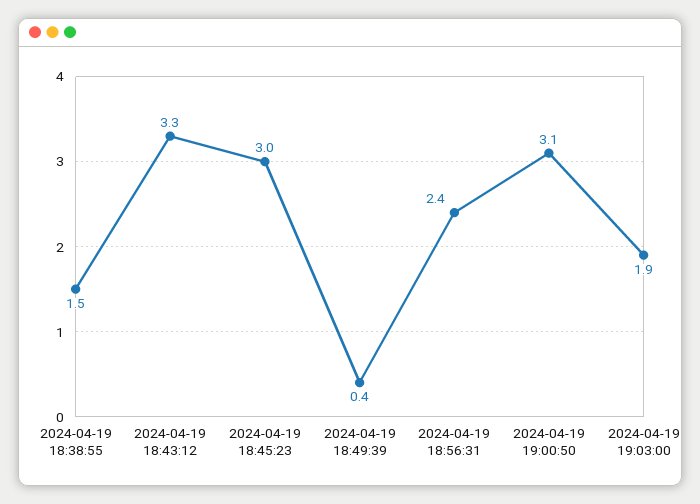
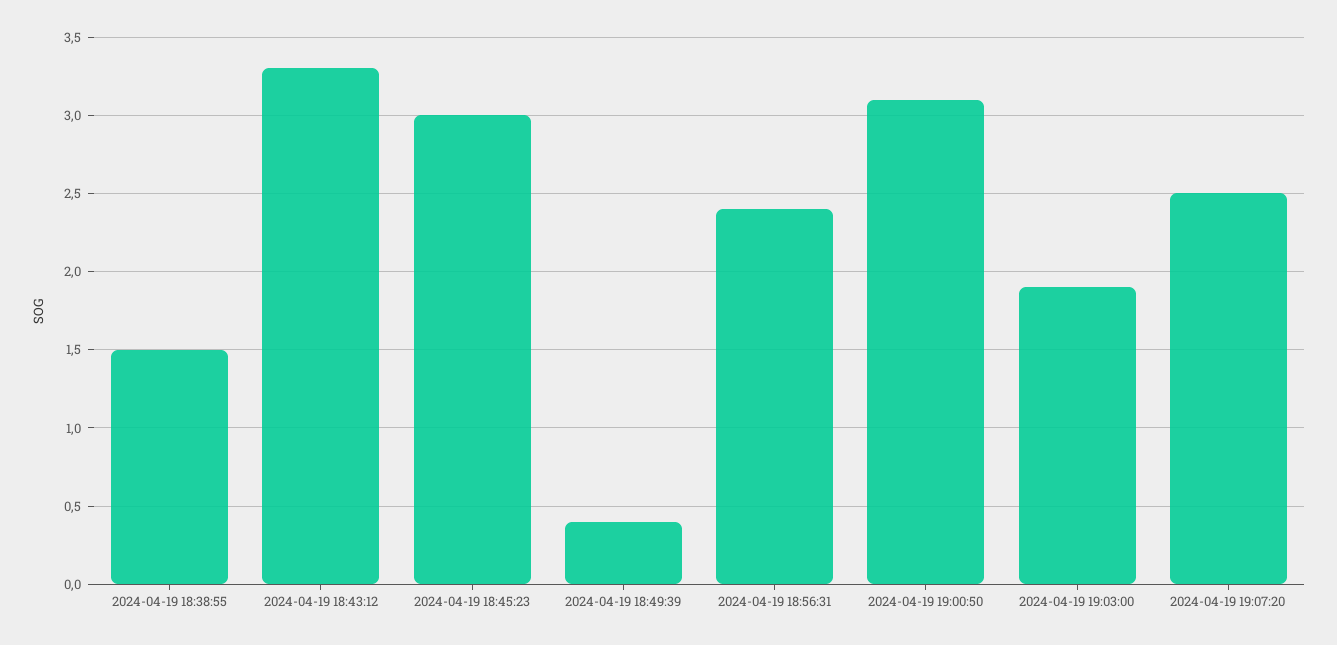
2024-04-19 19:07:20: none -> 2.5

